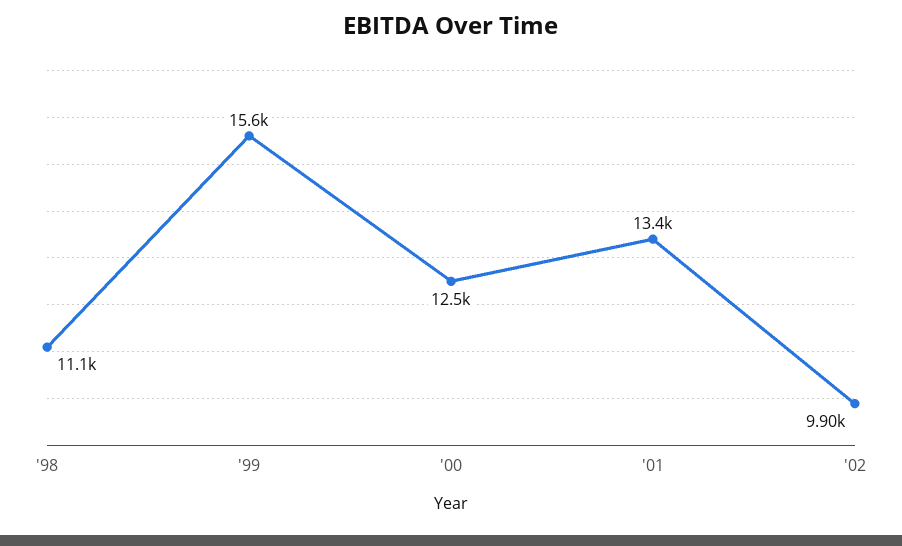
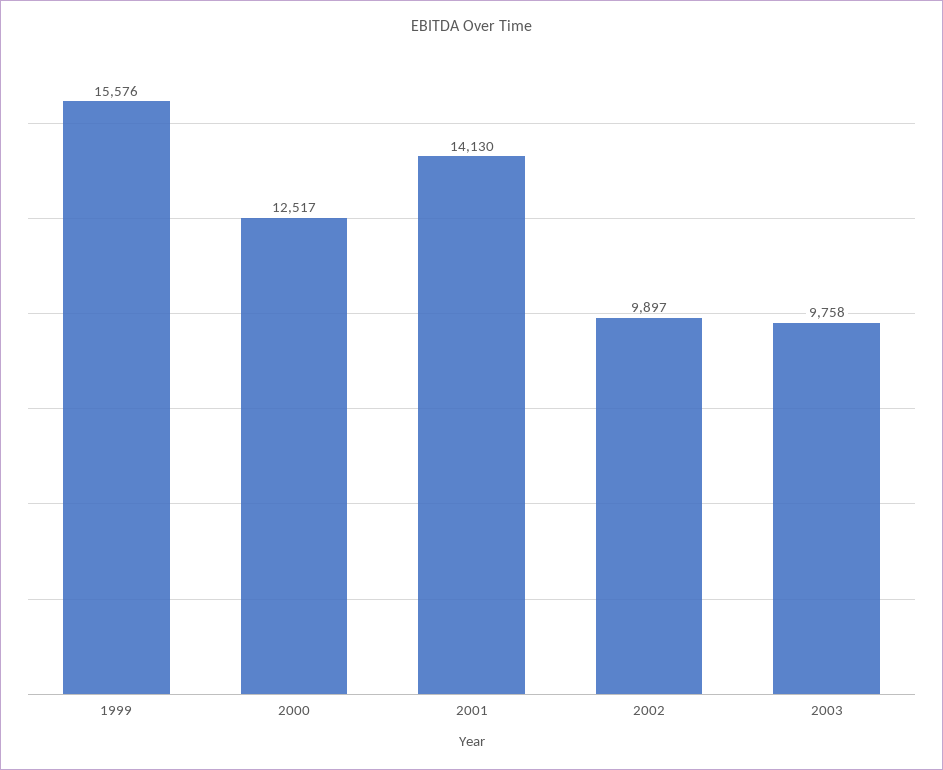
'98: 11100 -> none
'01: 13400 -> 14130
2003: none -> 9758

